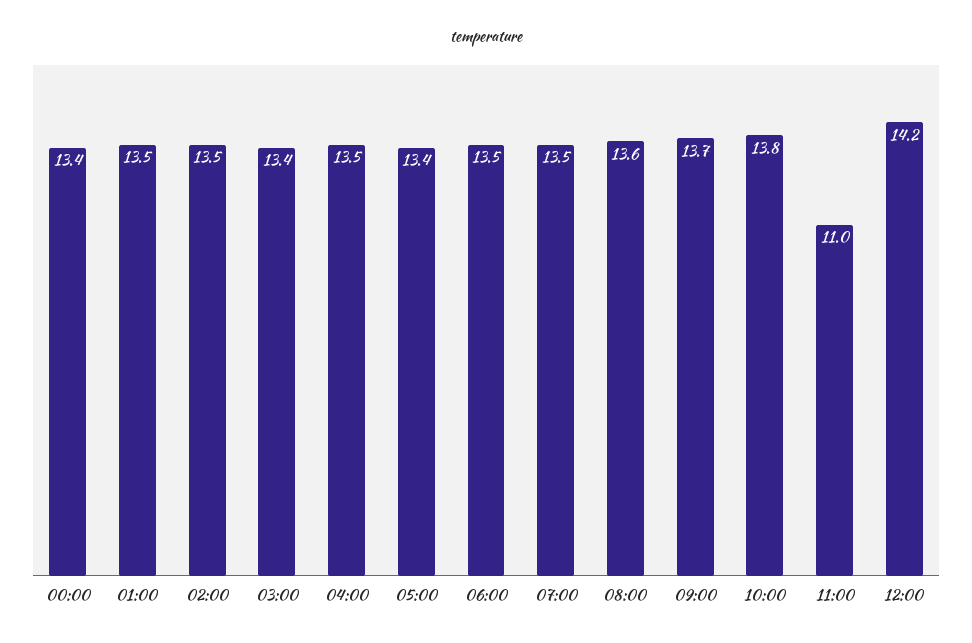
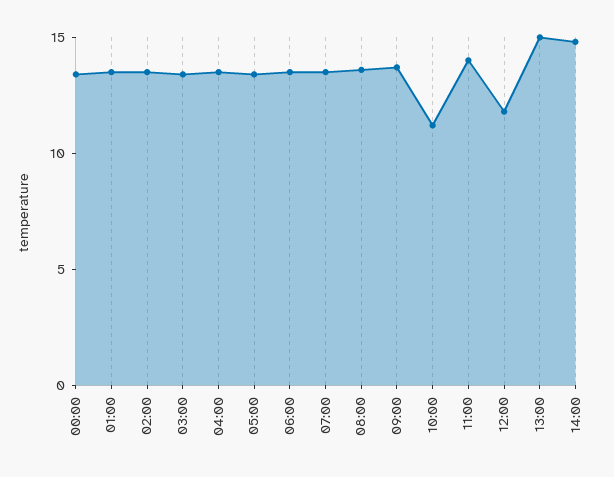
10:00: 13.8 -> 11
11:00: 11 -> 14
12:00: 14.2 -> 12
13:00: none -> 15
14:00: none -> 15

